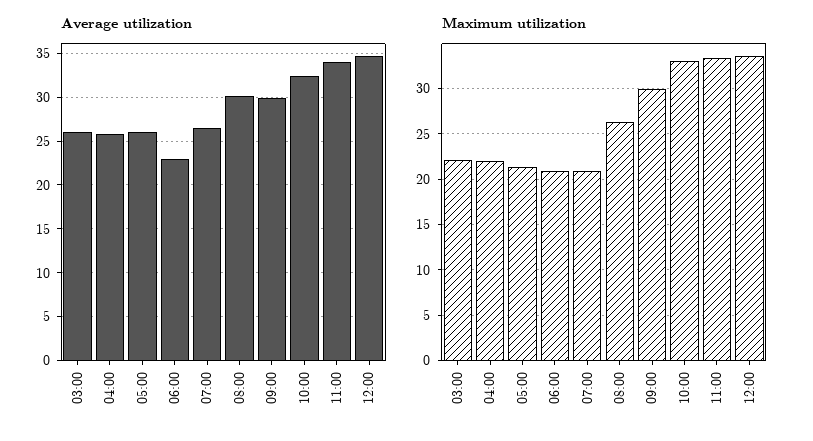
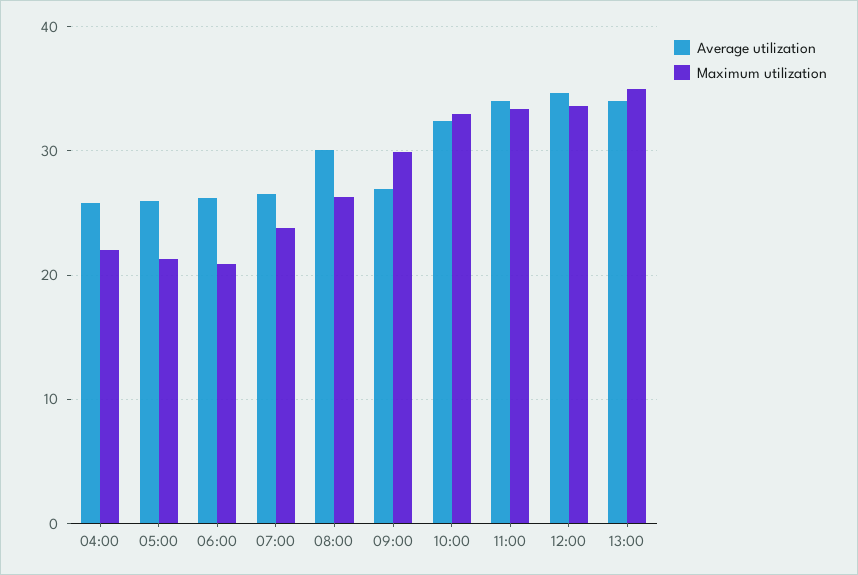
Average utilization, 03:00: 26 -> none
Average utilization, 06:00: 23 -> 26
Average utilization, 09:00: 30 -> 27
Maximum utilization, 03:00: 22 -> none
Maximum utilization, 07:00: 21 -> 24
Average utilization, 13:00: none -> 34
Maximum utilization, 13:00: none -> 35

